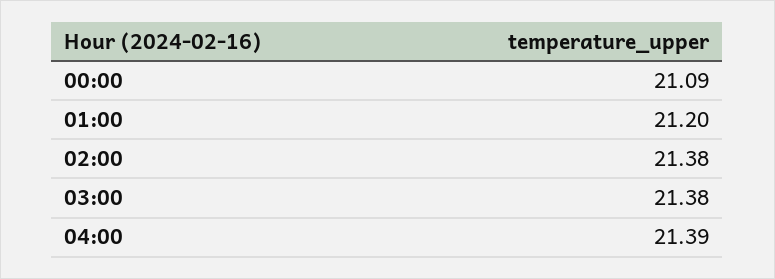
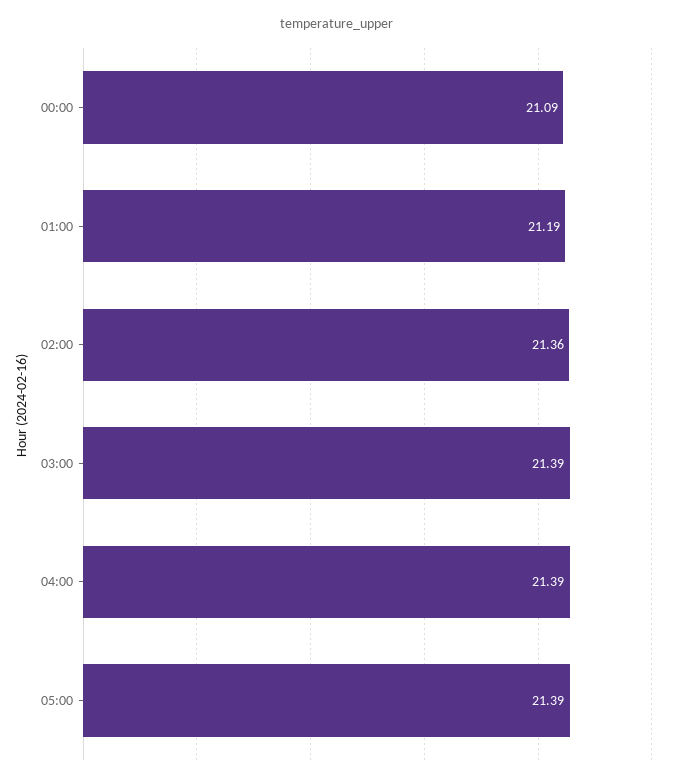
01:00: 21.2 -> 21.19
02:00: 21.38 -> 21.36
03:00: 21.38 -> 21.39
05:00: none -> 21.39

